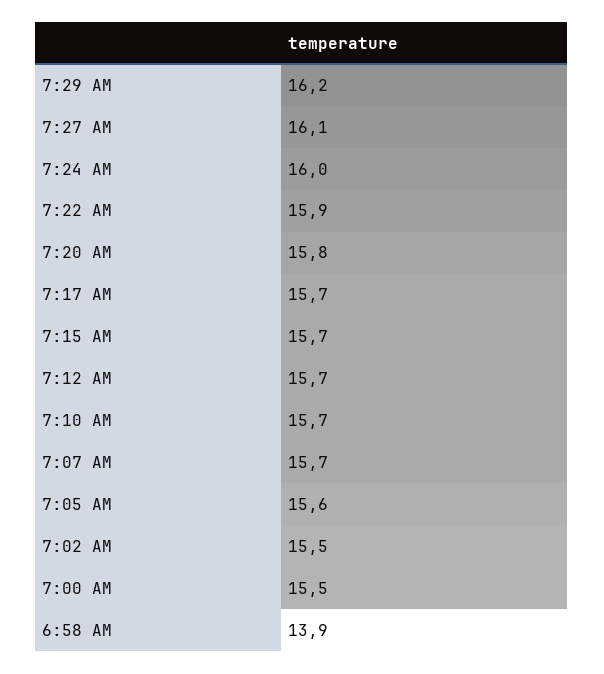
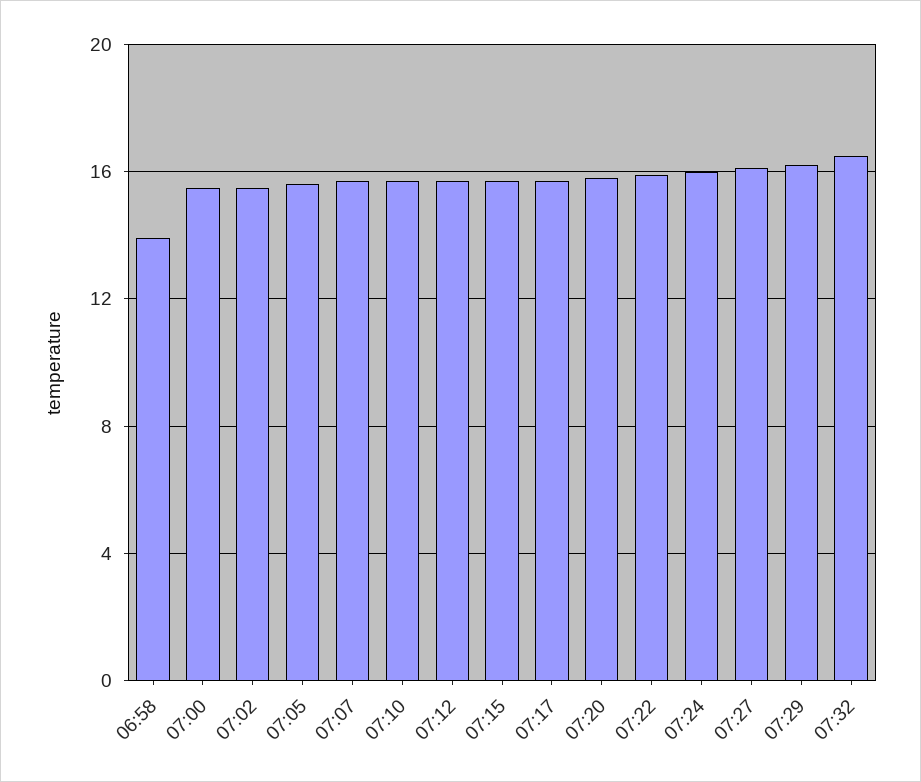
07:32: none -> 16.5

